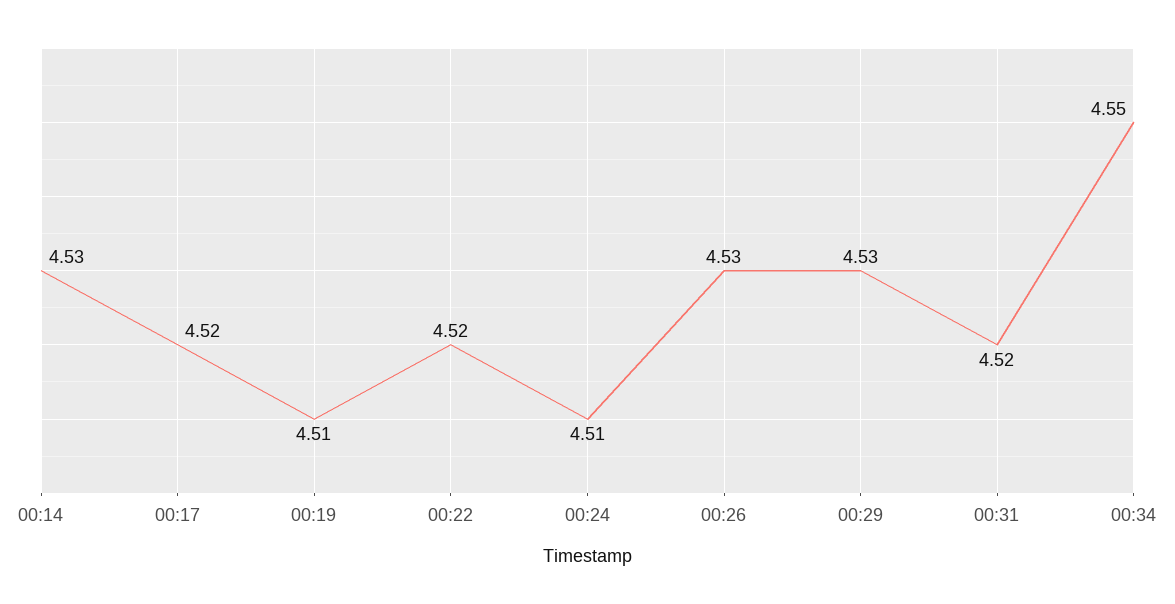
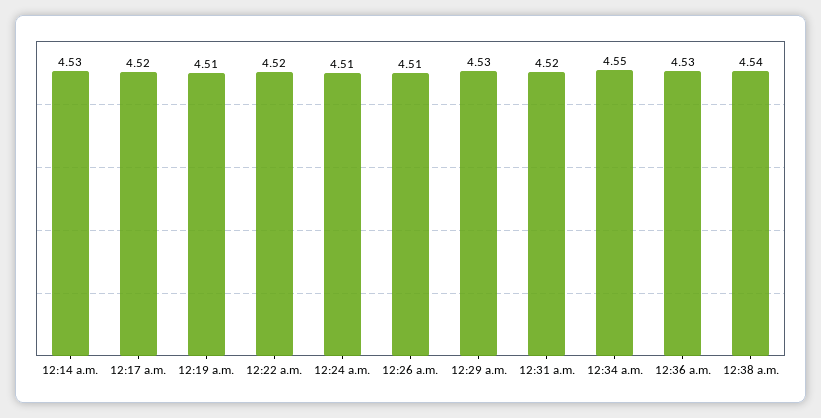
00:26: 4.53 -> 4.51
12:36 a.m.: none -> 4.53
12:38 a.m.: none -> 4.54

